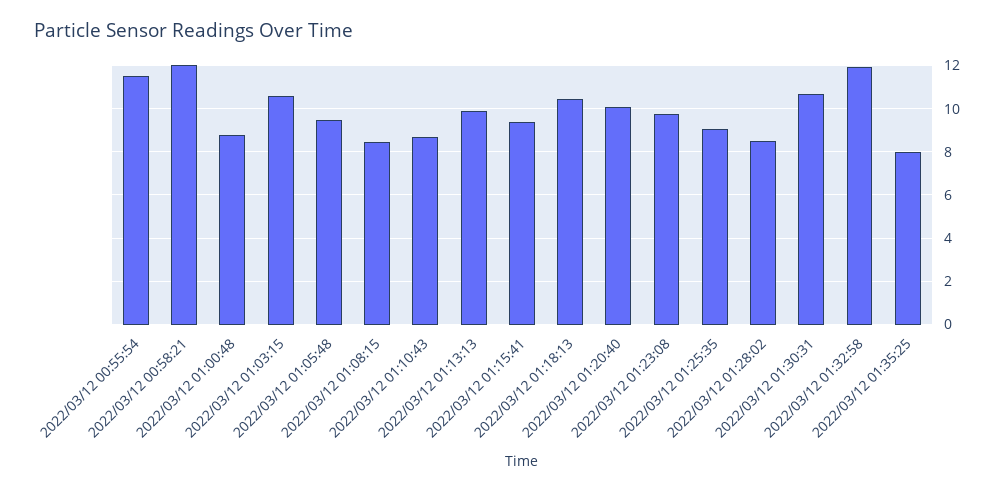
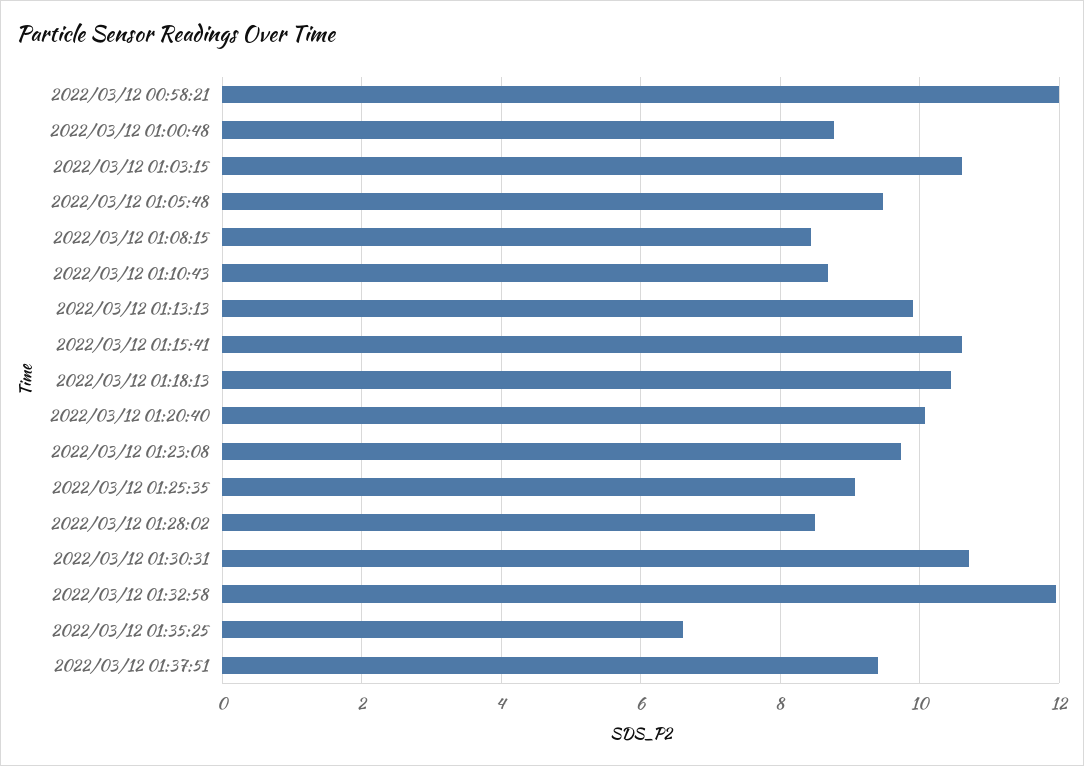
2022/03/12 00:55:54: 11.5 -> none
2022/03/12 01:15:41: 9.5 -> 10.6
2022/03/12 01:35:25: 8 -> 6.6
2022/03/12 01:37:51: none -> 9.4

